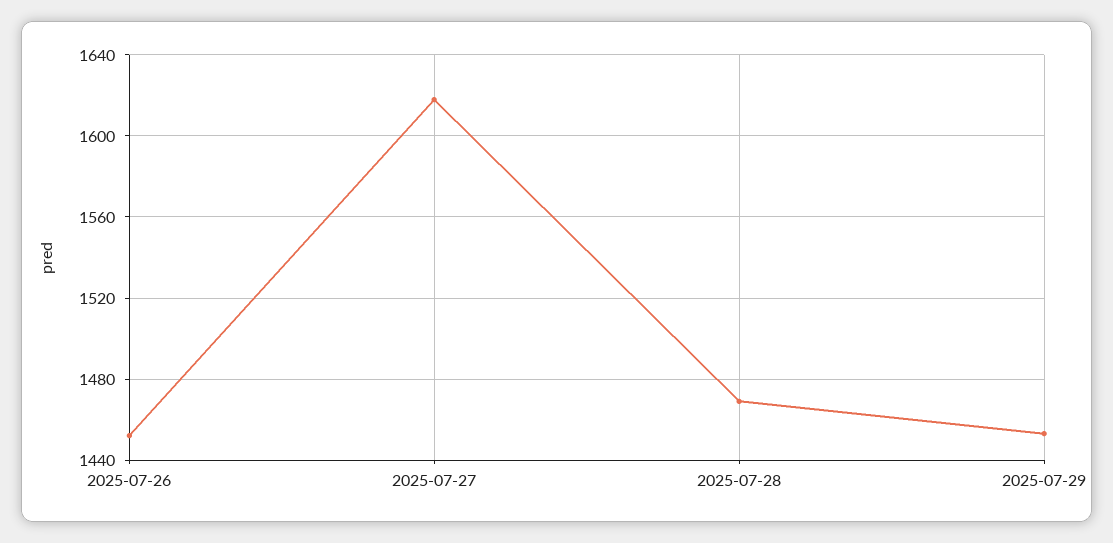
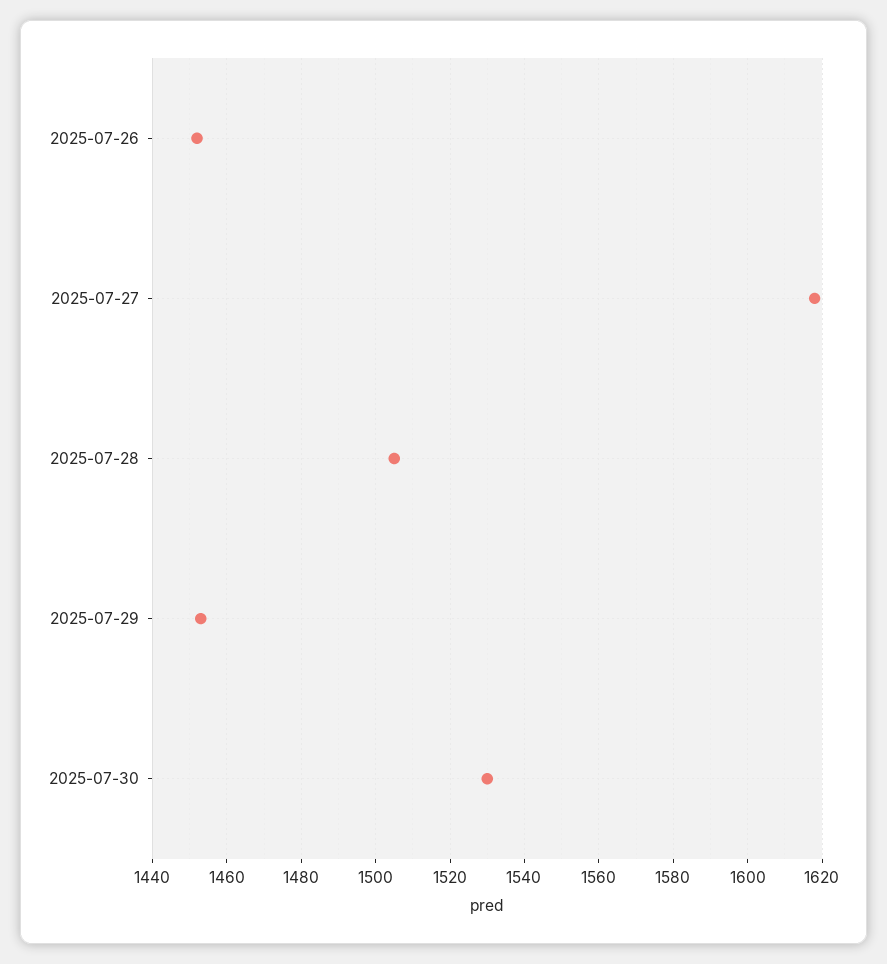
2025-07-28: 1470 -> 1505
2025-07-30: none -> 1530

